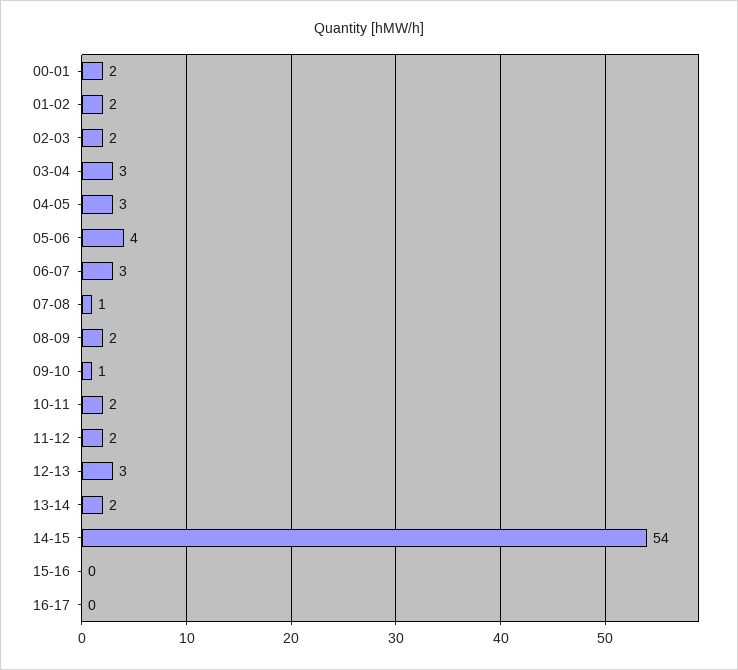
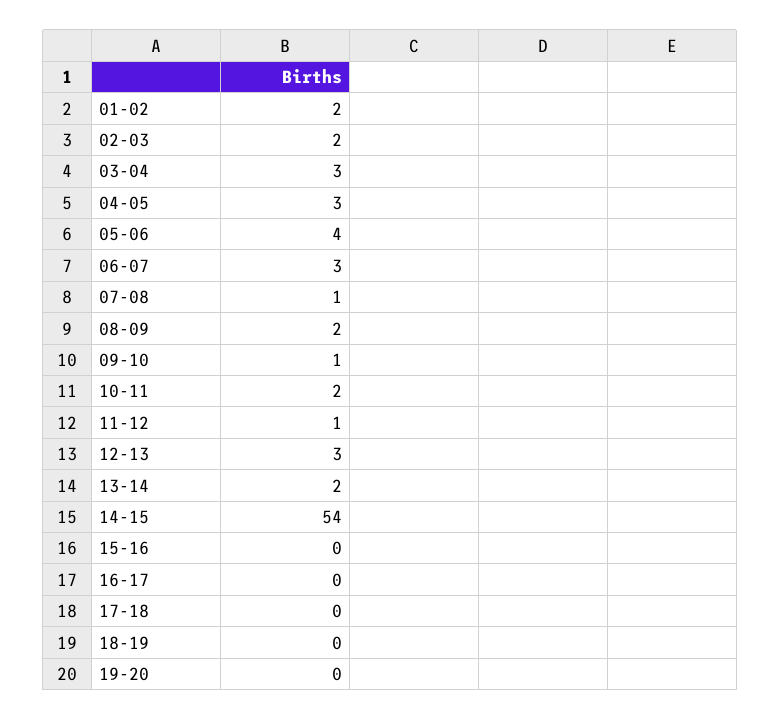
00-01: 2 -> none
11-12: 2 -> 1
17-18: none -> 0
18-19: none -> 0
19-20: none -> 0

